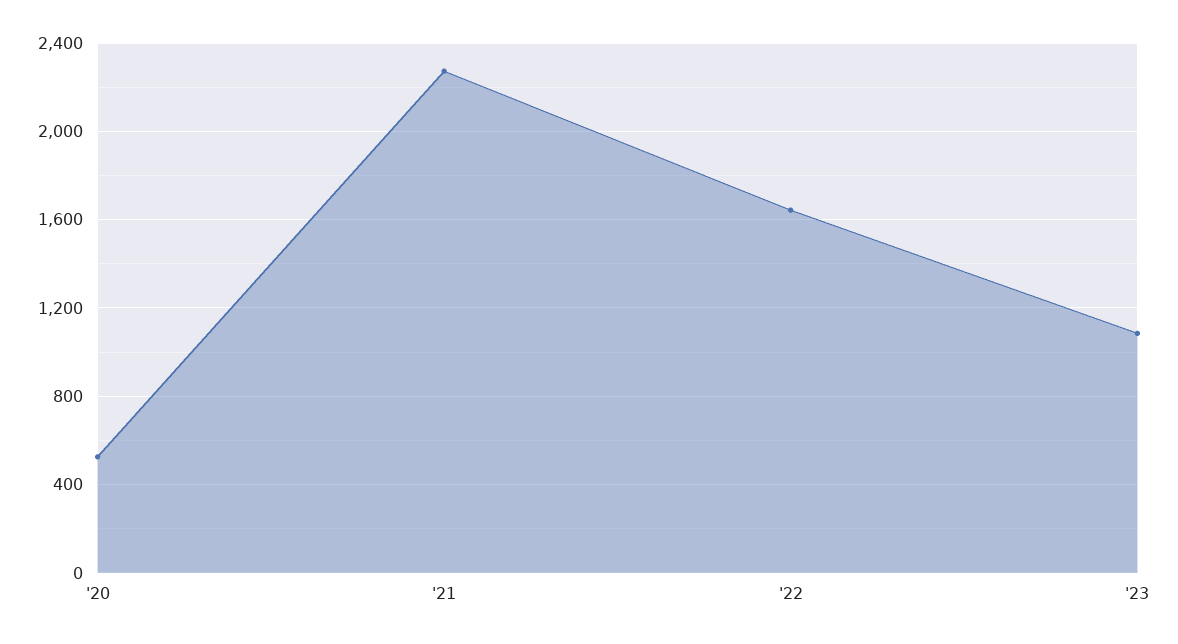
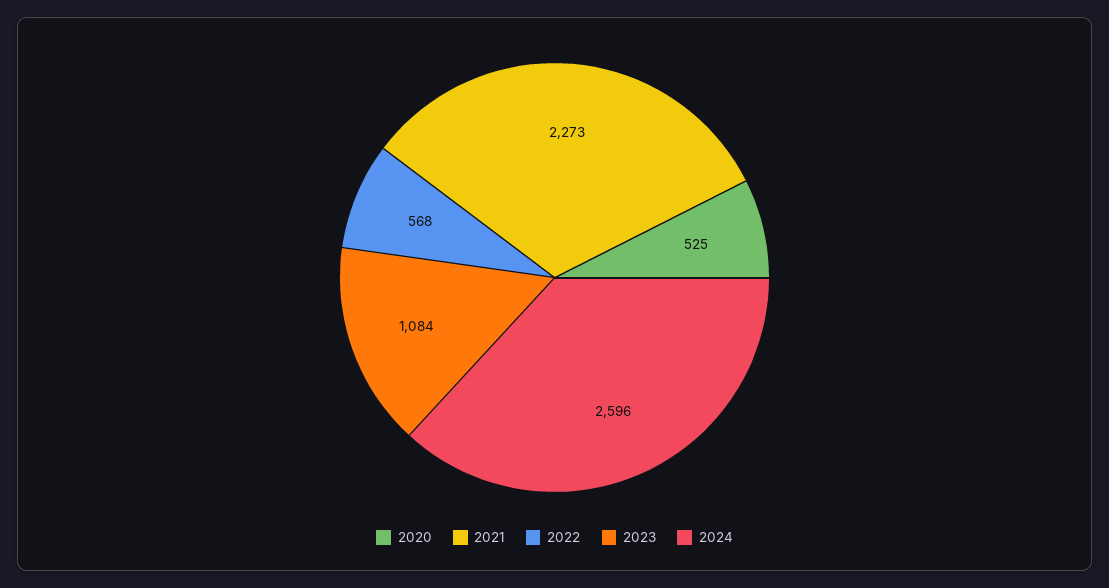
'22: 1650 -> 568
2024: none -> 2596

